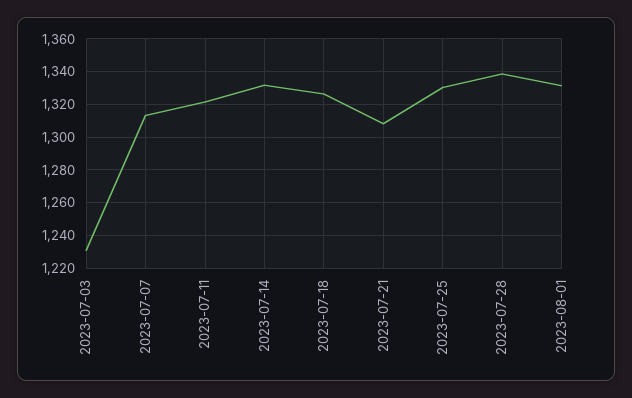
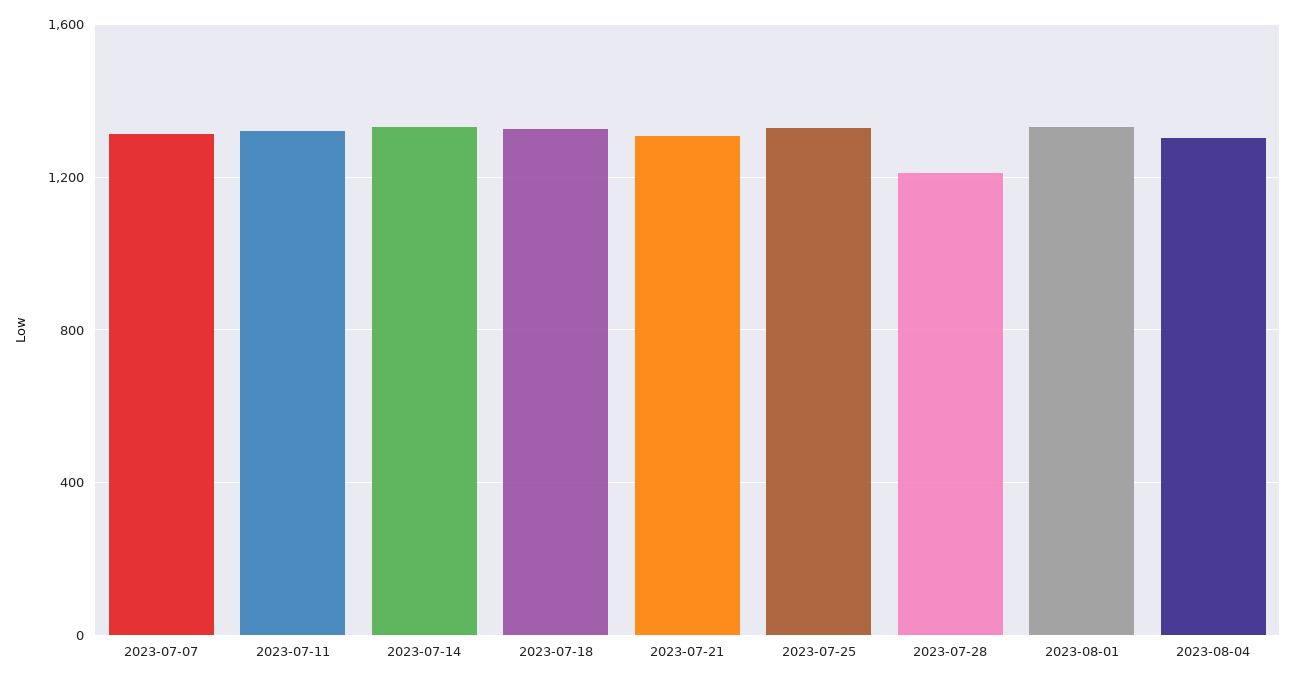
2023-07-03: 1230 -> none
2023-07-28: 1340 -> 1200
2023-08-04: none -> 1300

